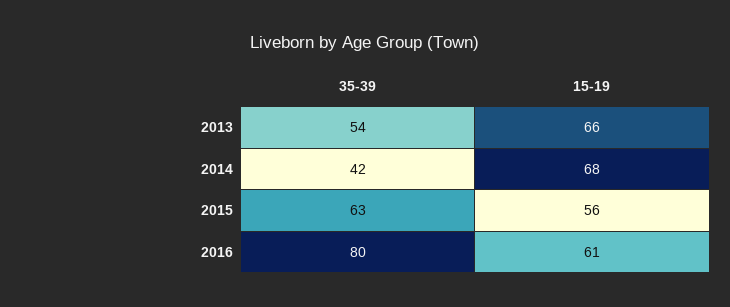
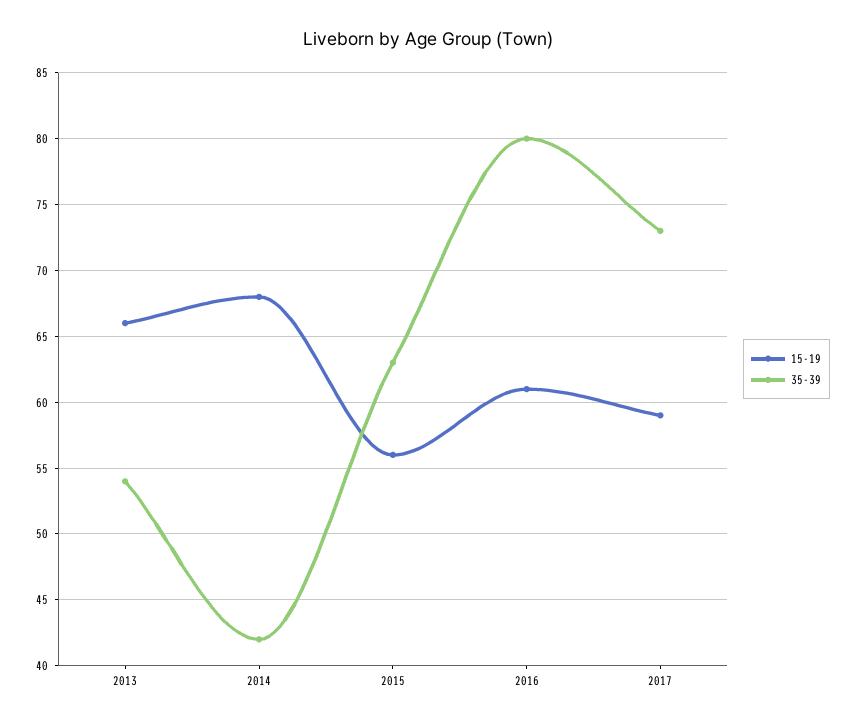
15-19, 2017: none -> 59
35-39, 2017: none -> 73

